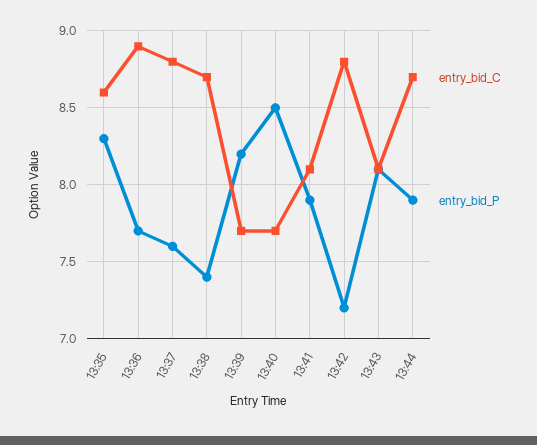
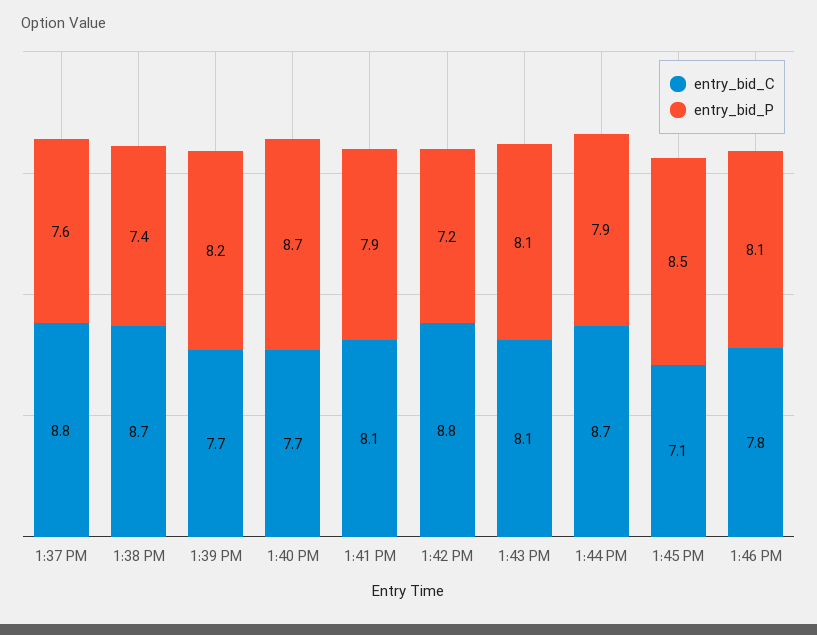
entry_bid_C, 13:35: 8.6 -> none
entry_bid_P, 13:35: 8.3 -> none
entry_bid_C, 13:36: 8.9 -> none
entry_bid_P, 13:36: 7.7 -> none
entry_bid_P, 13:40: 8.5 -> 8.7
entry_bid_C, 1:45 PM: none -> 7.1
entry_bid_P, 1:45 PM: none -> 8.5
entry_bid_C, 1:46 PM: none -> 7.8
entry_bid_P, 1:46 PM: none -> 8.1

